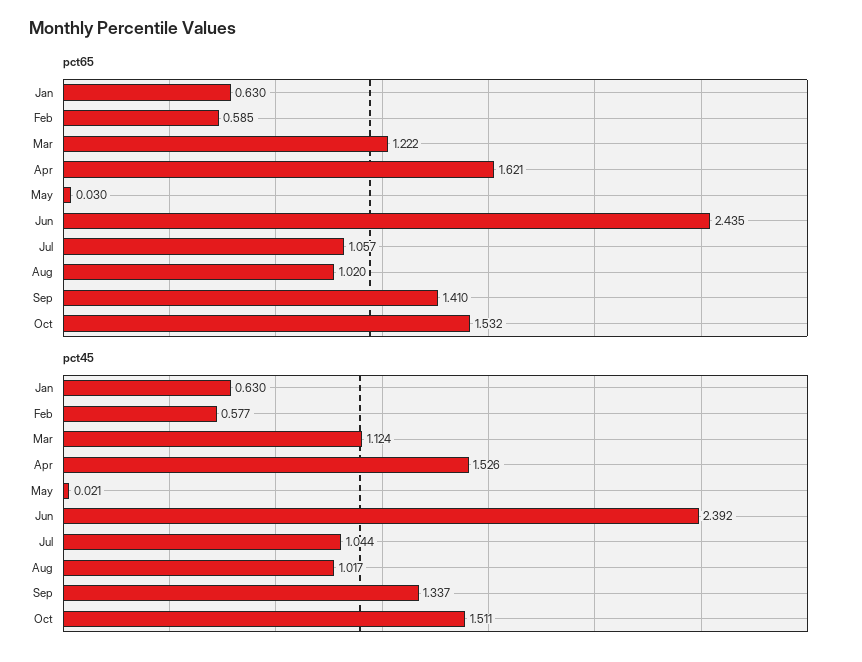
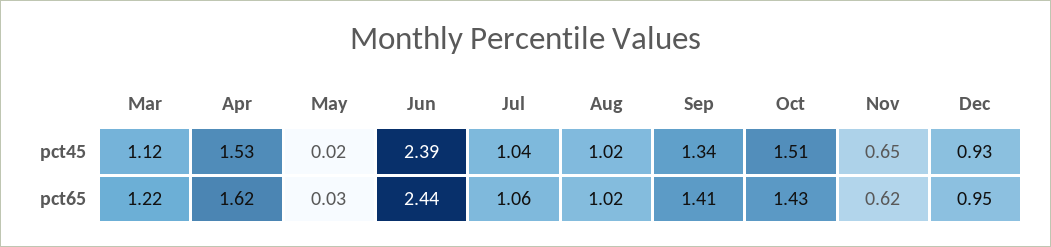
pct65, Jan: 0.63 -> none
pct65, Feb: 0.585 -> none
pct65, Oct: 1.532 -> 1.43
pct45, Jan: 0.63 -> none
pct45, Feb: 0.577 -> none
pct45, Nov: none -> 0.65
pct45, Dec: none -> 0.93
pct65, Nov: none -> 0.62
pct65, Dec: none -> 0.95

